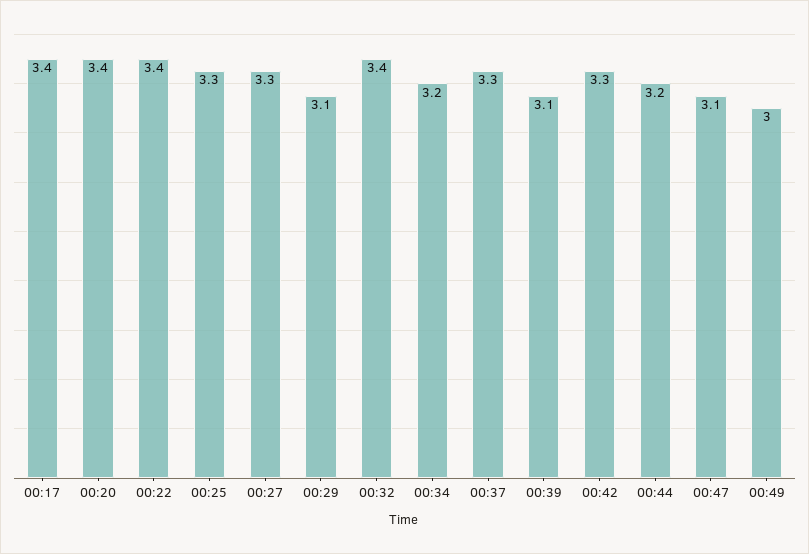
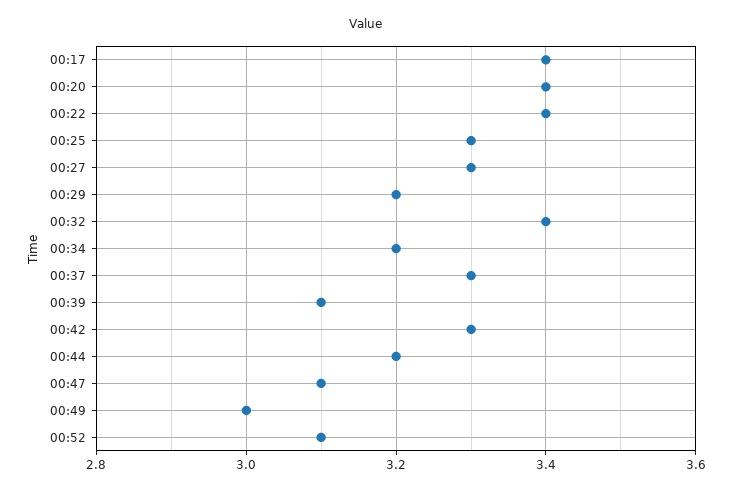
00:29: 3.1 -> 3.2
00:52: none -> 3.1

